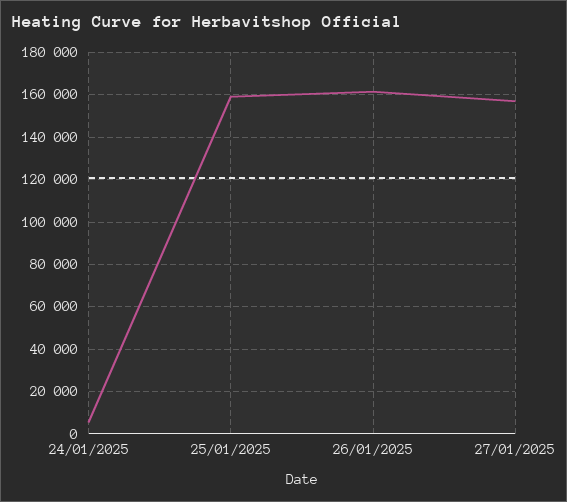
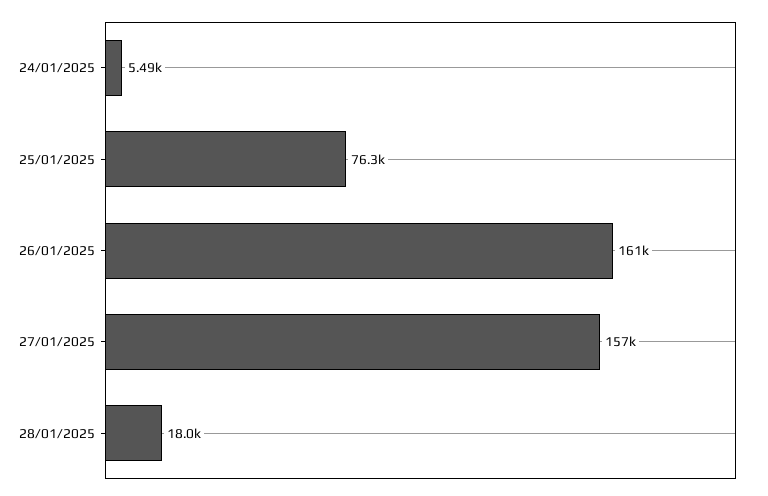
25/01/2025: 160000 -> 76300
28/01/2025: none -> 18000

